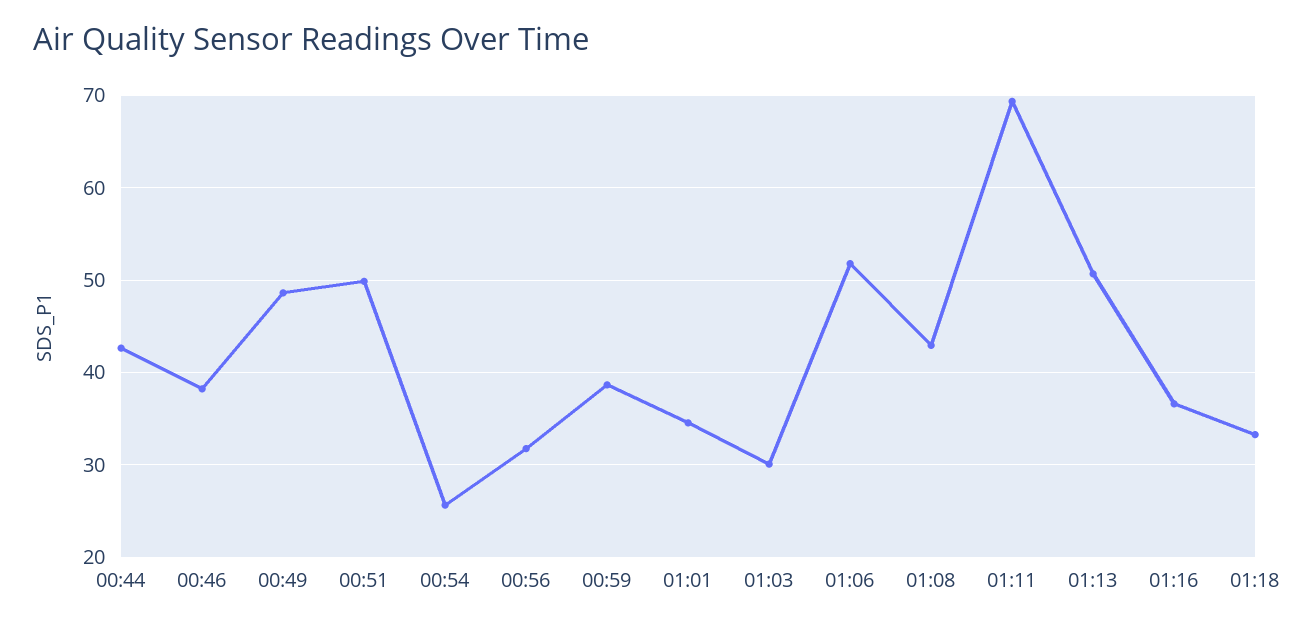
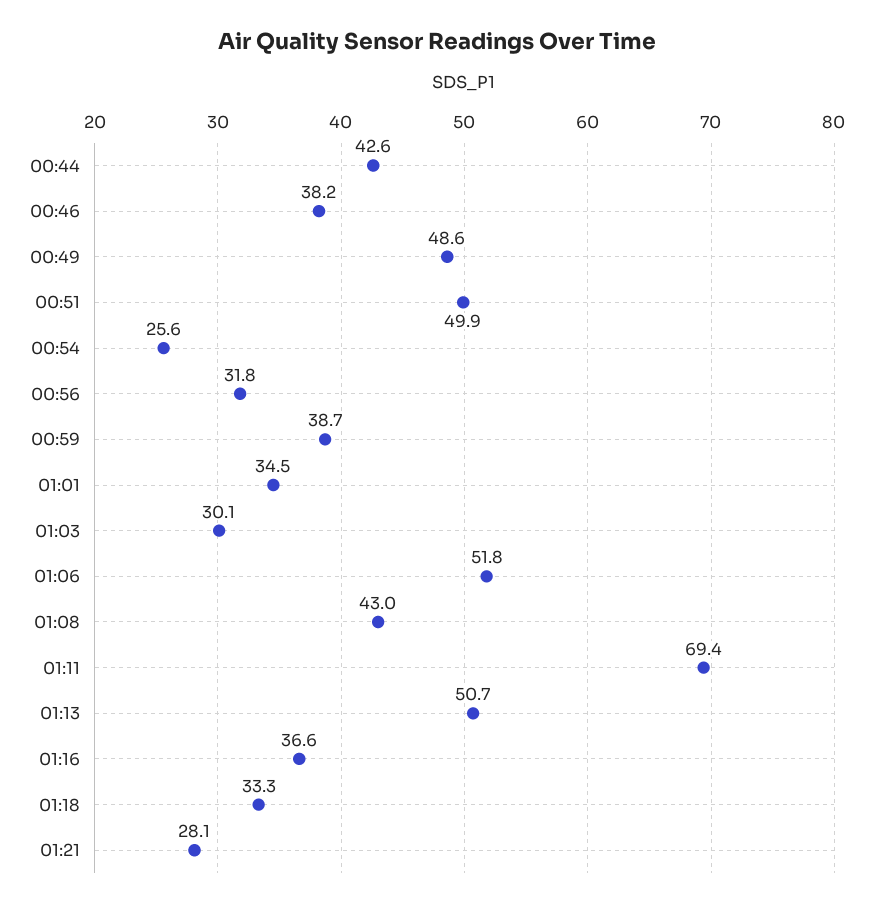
01:21: none -> 28.1

